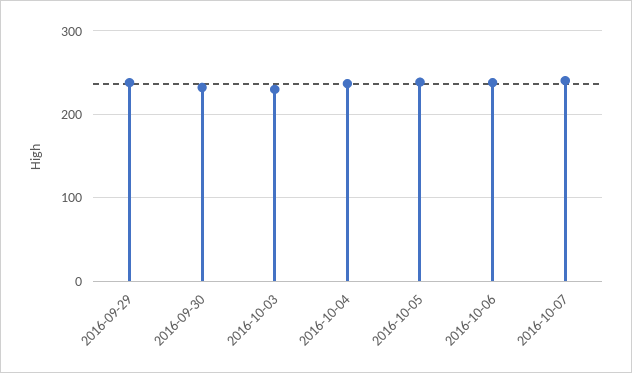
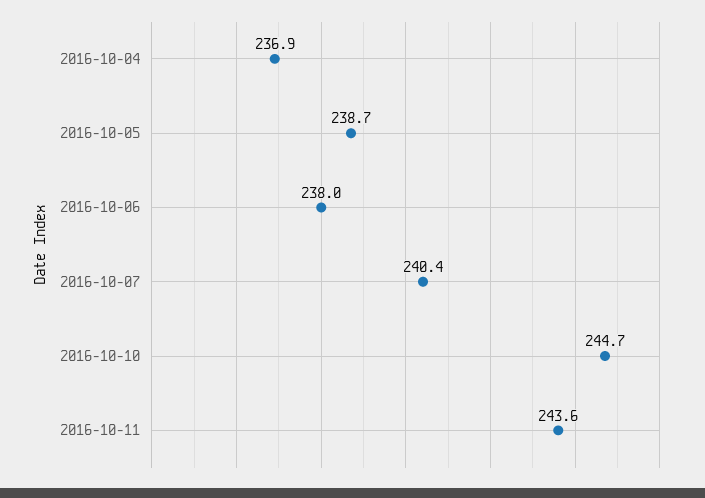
2016-09-29: 240 -> none
2016-09-30: 230 -> none
2016-10-03: 230 -> none
2016-10-10: none -> 244.7
2016-10-11: none -> 243.6

